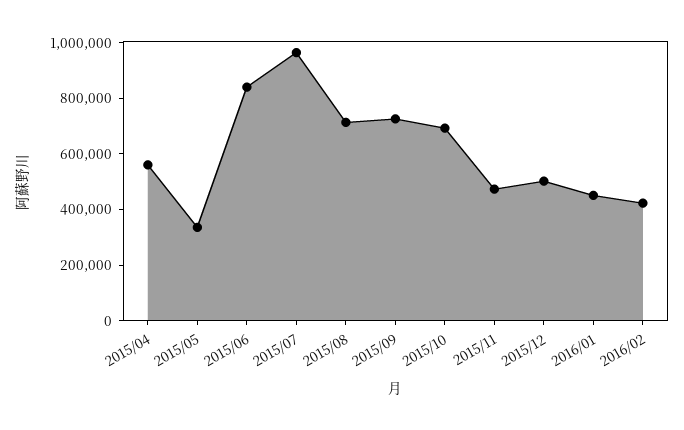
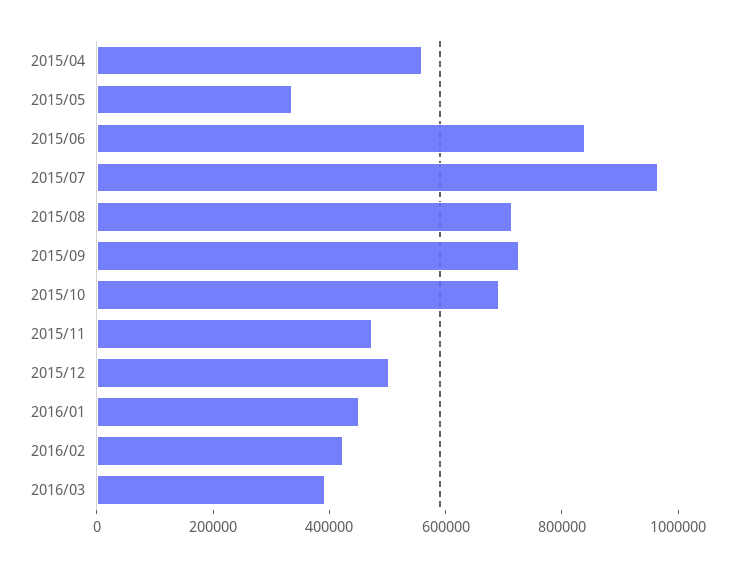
2016/03: none -> 400000

